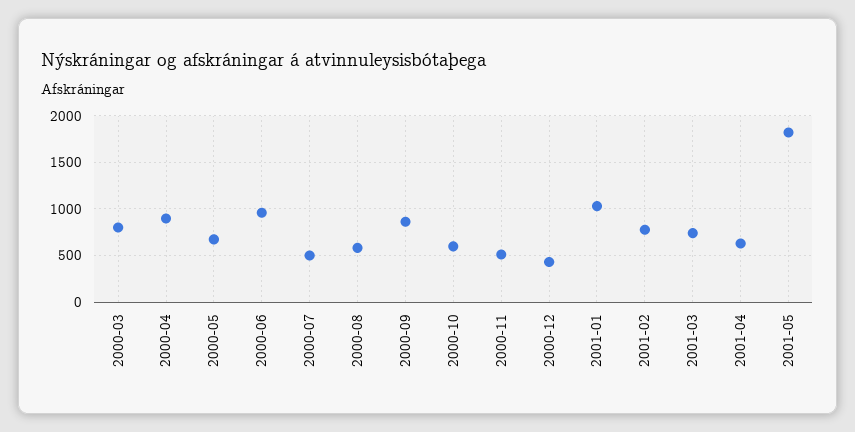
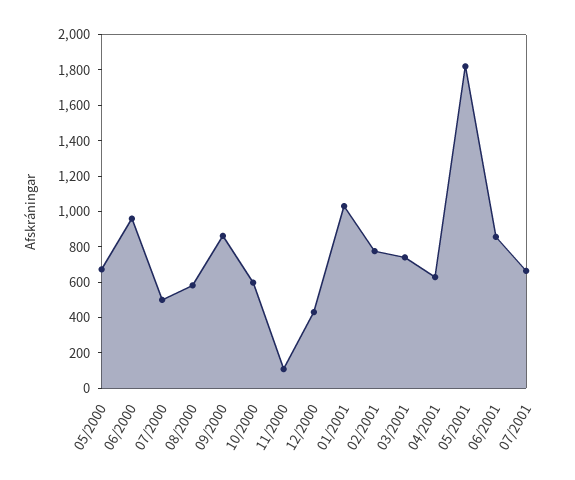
2000-03: 800 -> none
2000-04: 900 -> none
2000-11: 500 -> 100
06/2001: none -> 850
07/2001: none -> 650

